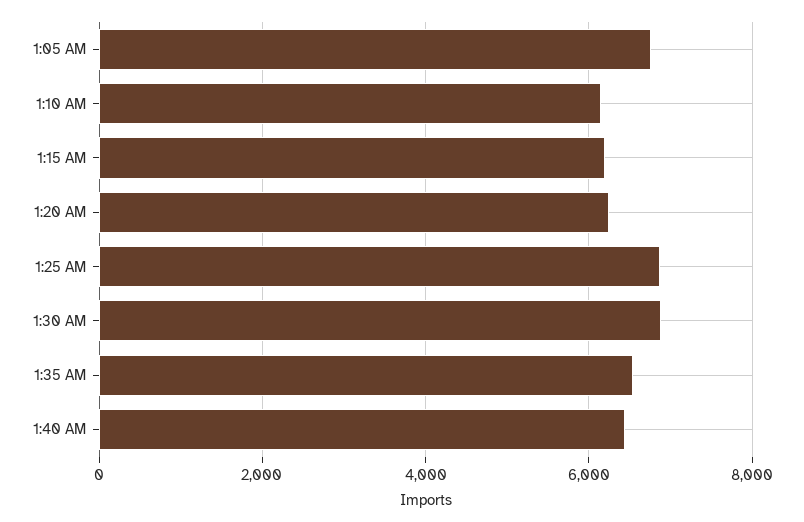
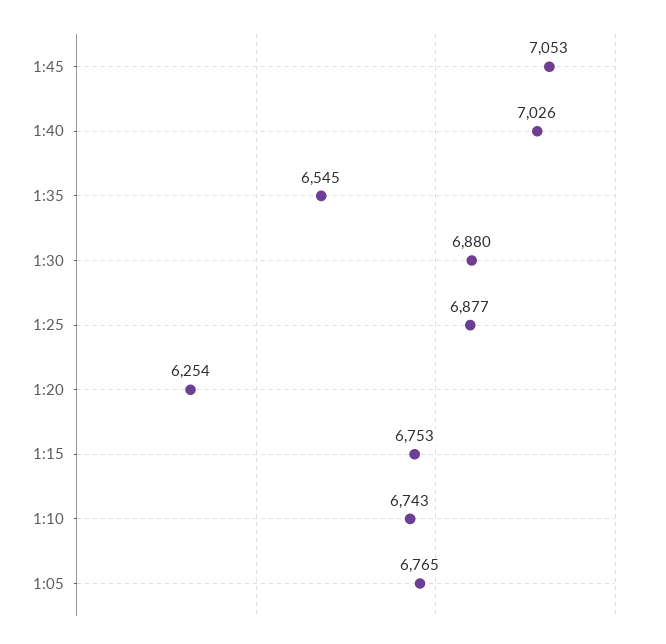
1:10 AM: 6200 -> 6743
1:15 AM: 6200 -> 6753
1:40 AM: 6400 -> 7026
1:45: none -> 7053

